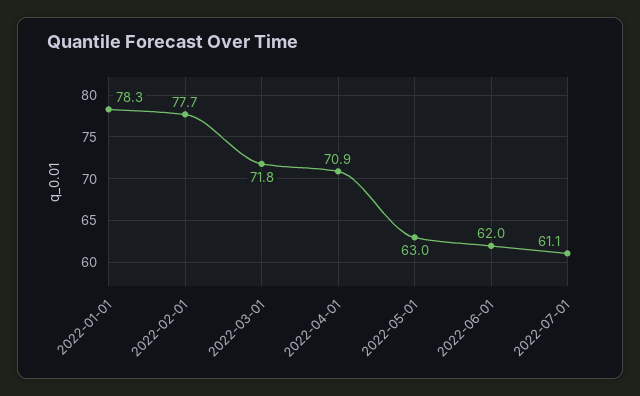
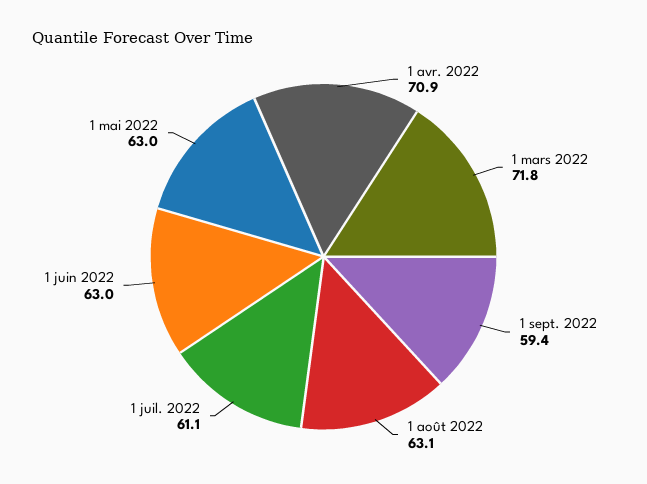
2022-01-01: 78.3 -> none
2022-02-01: 77.7 -> none
2022-06-01: 62 -> 63
1 sept. 2022: none -> 59.4
1 août 2022: none -> 63.1

